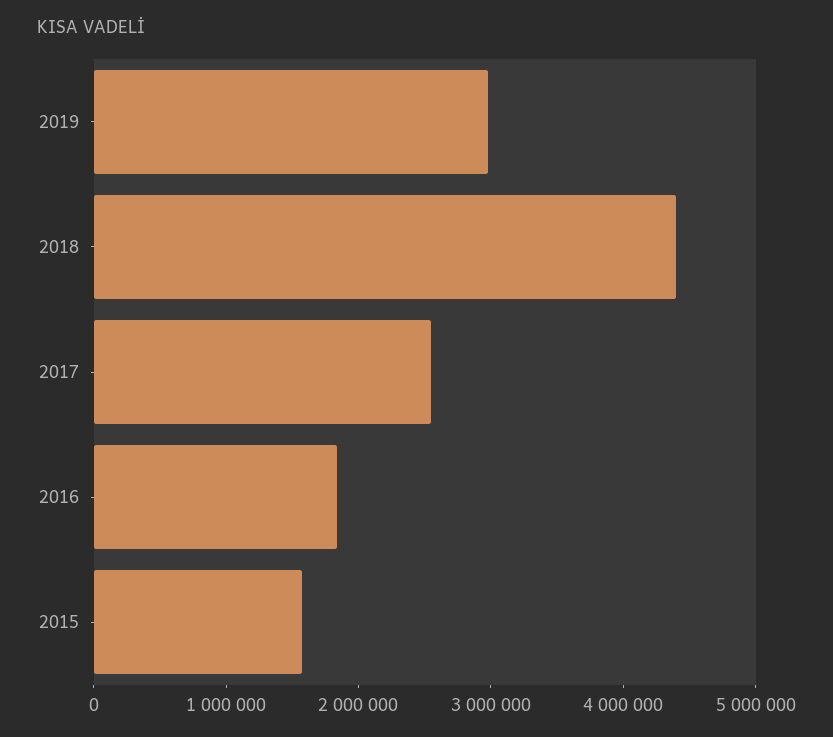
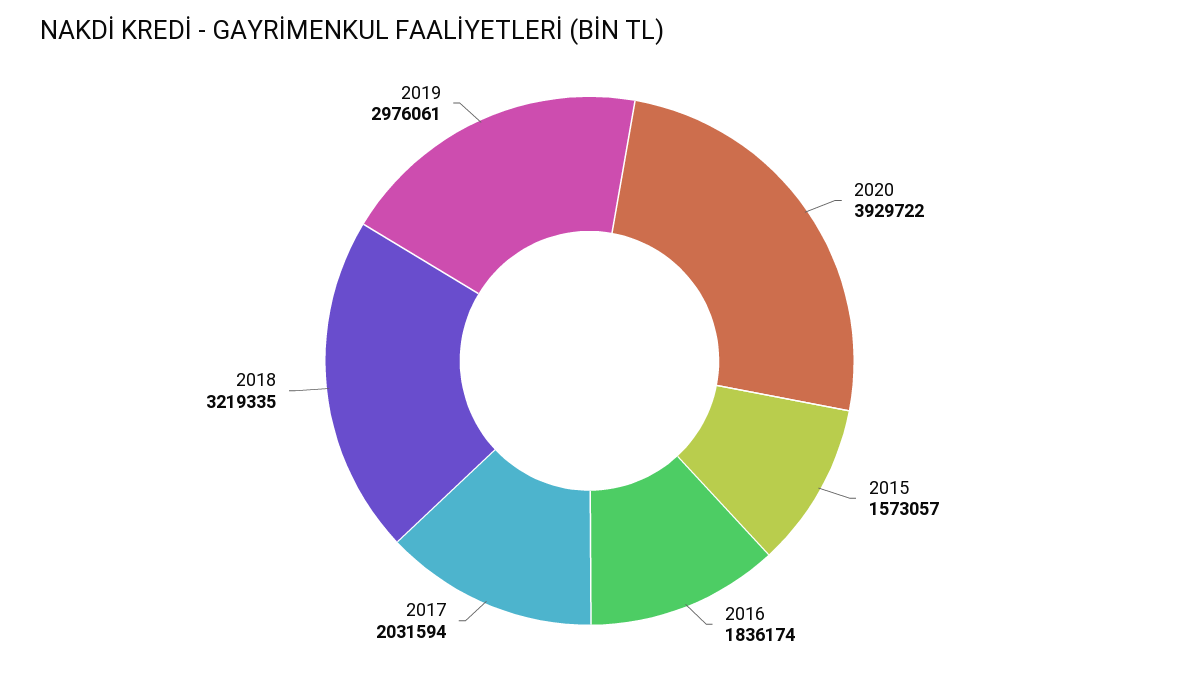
2018: 4400000 -> 3219335
2017: 2600000 -> 2031594
2020: none -> 3929722

